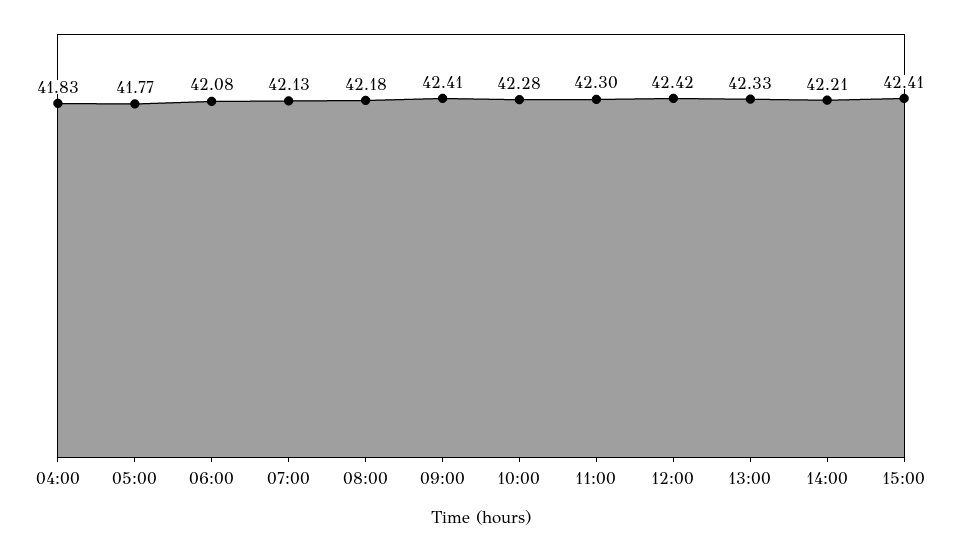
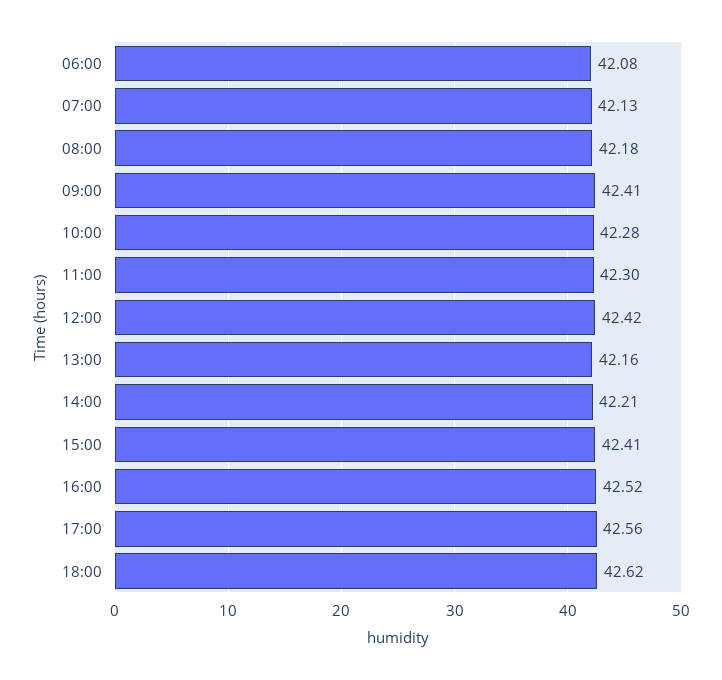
04:00: 41.83 -> none
05:00: 41.77 -> none
13:00: 42.33 -> 42.16
16:00: none -> 42.52
17:00: none -> 42.56
18:00: none -> 42.62

